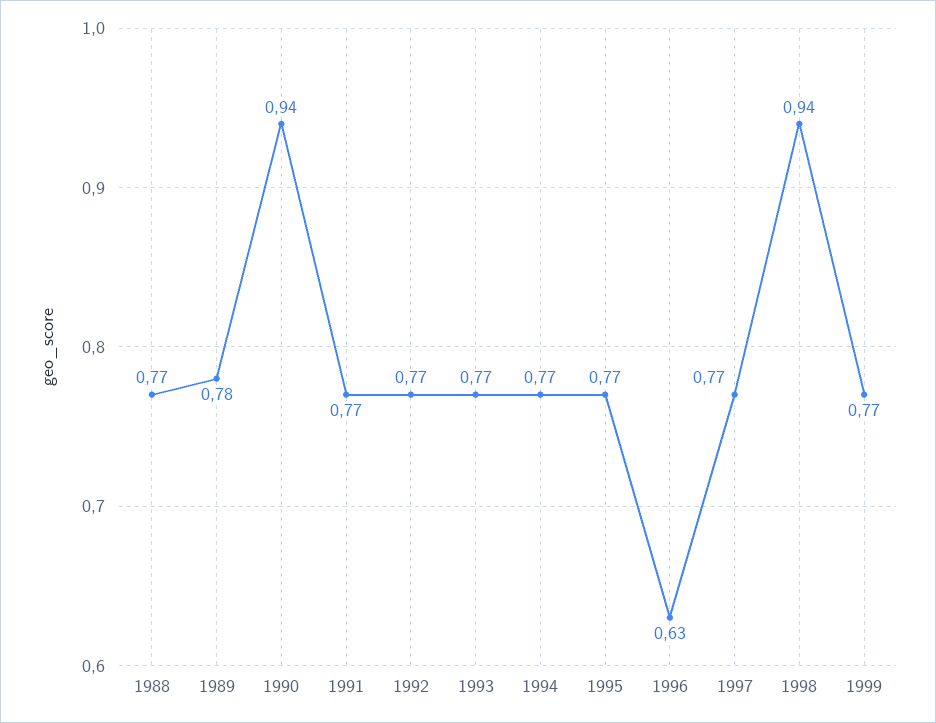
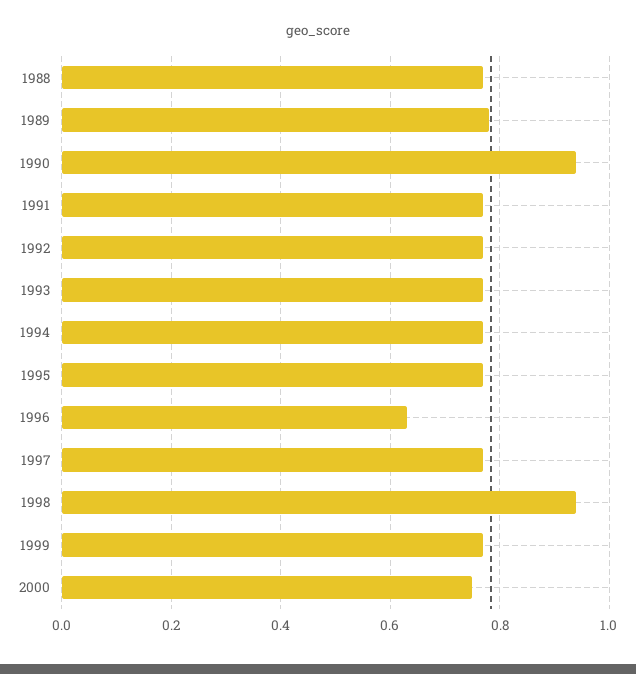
2000: none -> 0.75

